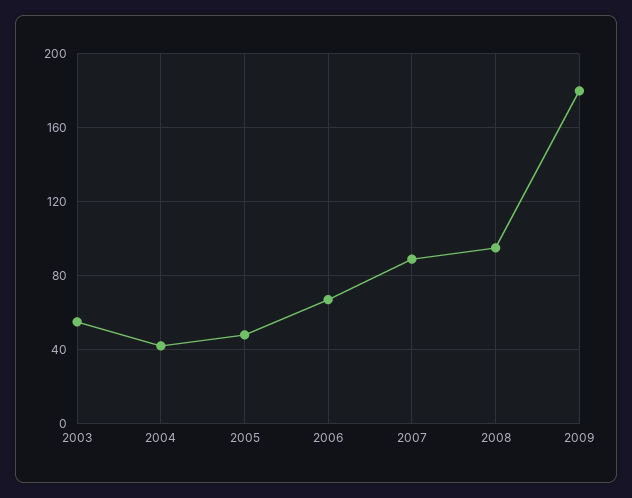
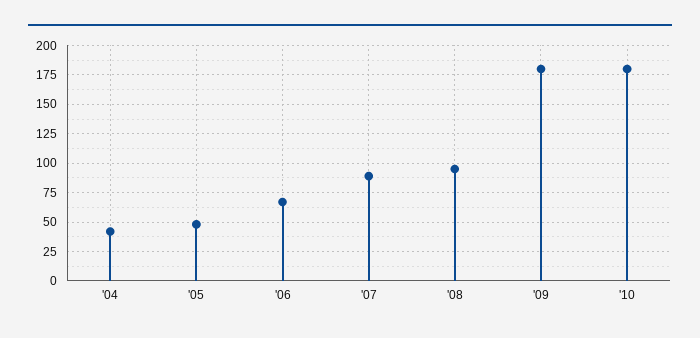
2003: 55 -> none
'10: none -> 175

